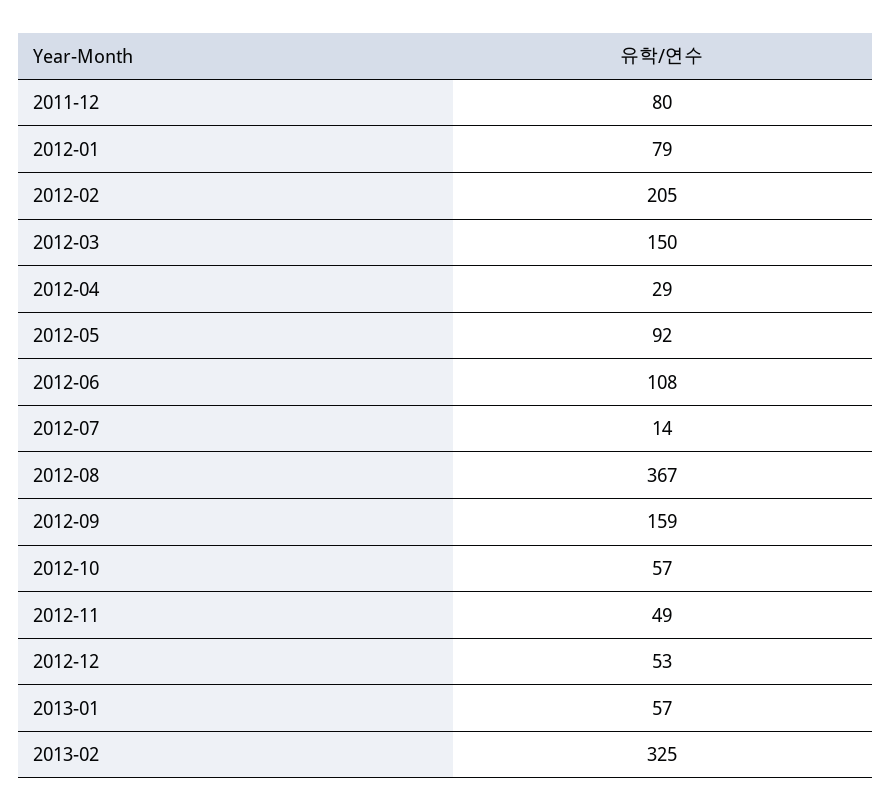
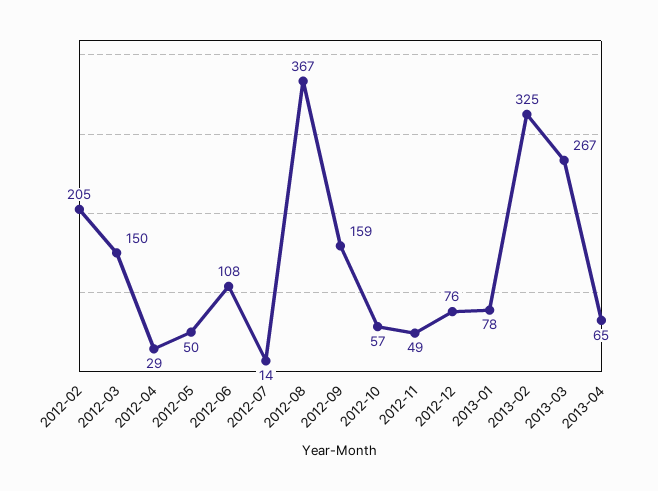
2011-12: 80 -> none
2012-01: 79 -> none
2012-05: 92 -> 50
2012-12: 53 -> 76
2013-01: 57 -> 78
2013-03: none -> 267
2013-04: none -> 65

